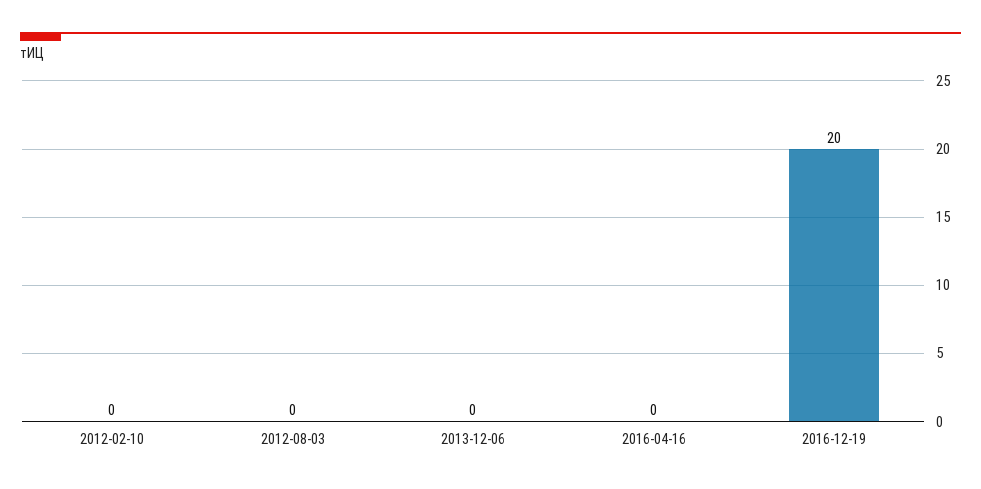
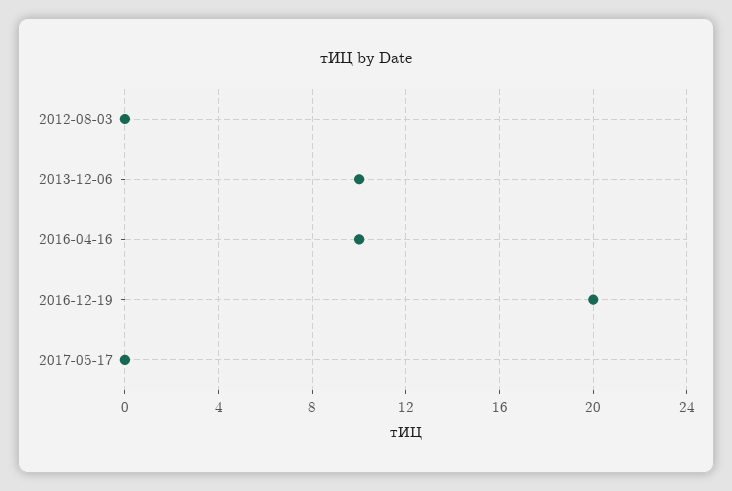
2012-02-10: 0 -> none
2013-12-06: 0 -> 10
2016-04-16: 0 -> 10
2017-05-17: none -> 0

